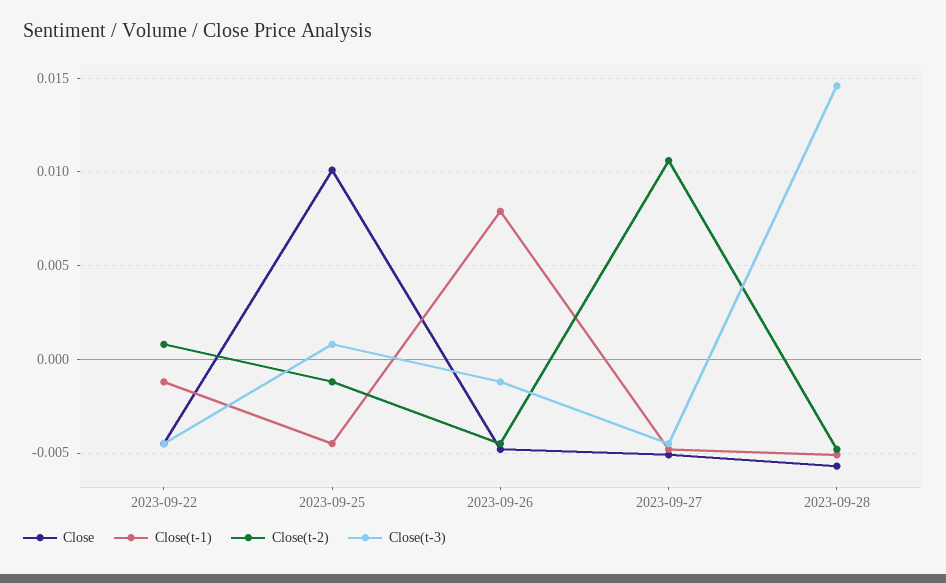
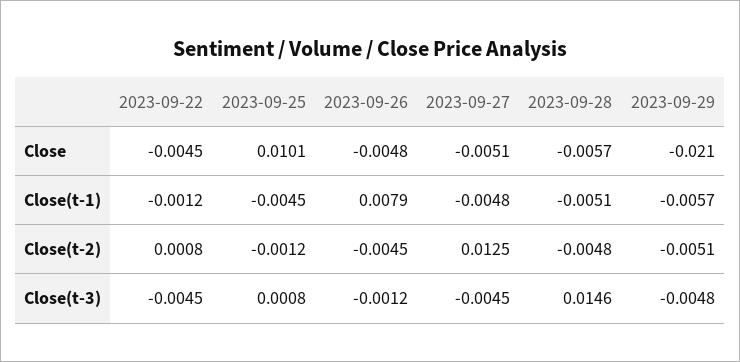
Close(t-2), 2023-09-27: 0.0105 -> 0.0125
Close, 2023-09-29: none -> -0.021
Close(t-1), 2023-09-29: none -> -0.0057
Close(t-2), 2023-09-29: none -> -0.0051
Close(t-3), 2023-09-29: none -> -0.0048

